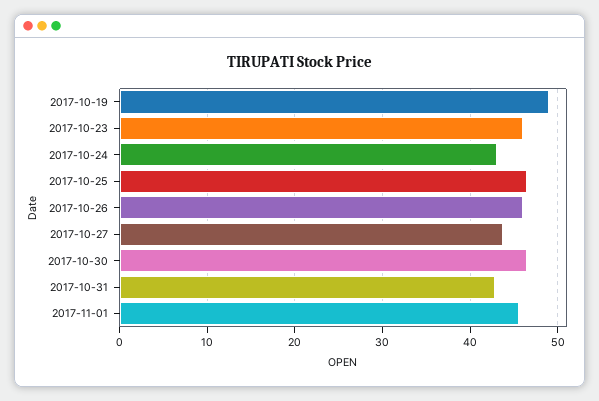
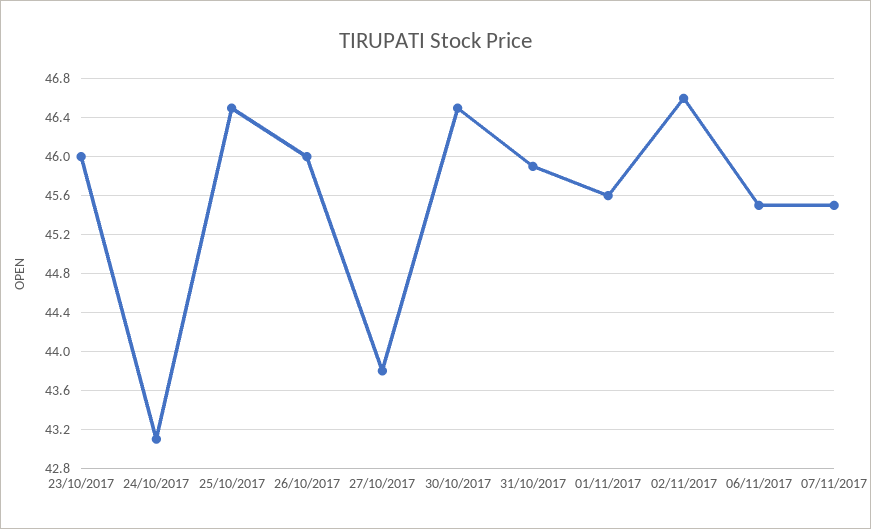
2017-10-19: 49 -> none
2017-10-31: 43 -> 45.9
02/11/2017: none -> 46.6
06/11/2017: none -> 45.5
07/11/2017: none -> 45.5

